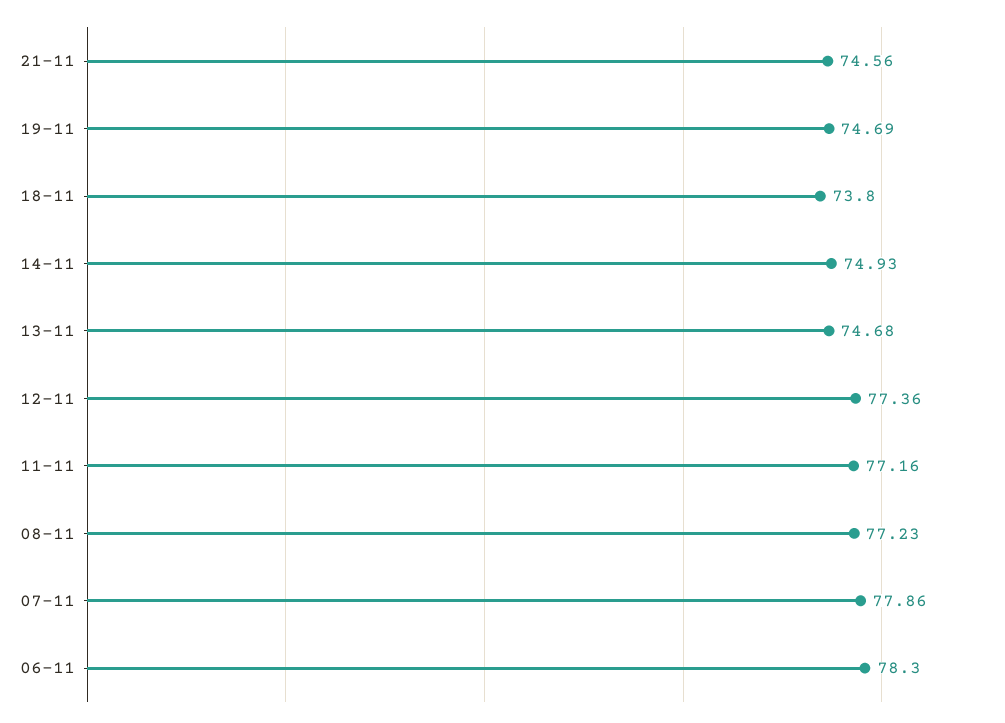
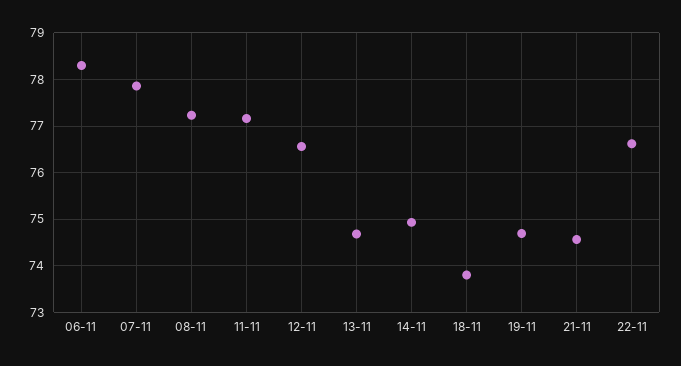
12-11: 77.36 -> 76.6
22-11: none -> 76.6

